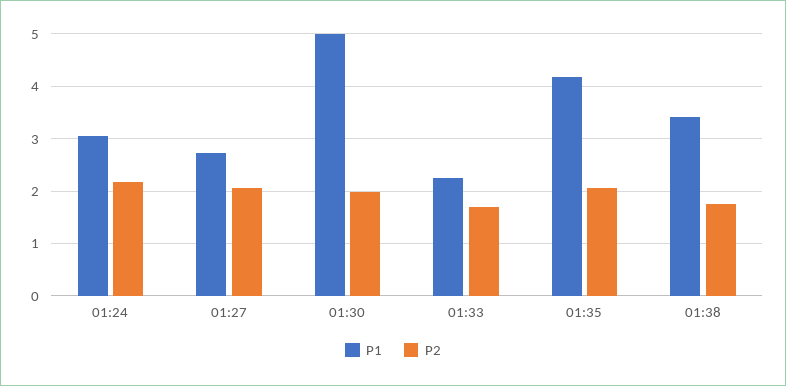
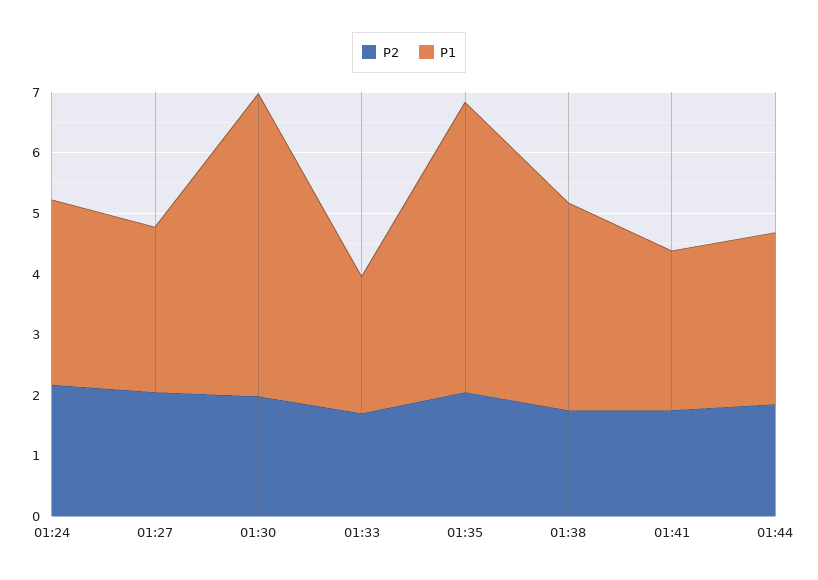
P1, 01:35: 4.2 -> 4.8
P2, 01:41: none -> 1.8
P1, 01:41: none -> 2.6
P2, 01:44: none -> 1.8
P1, 01:44: none -> 2.8

